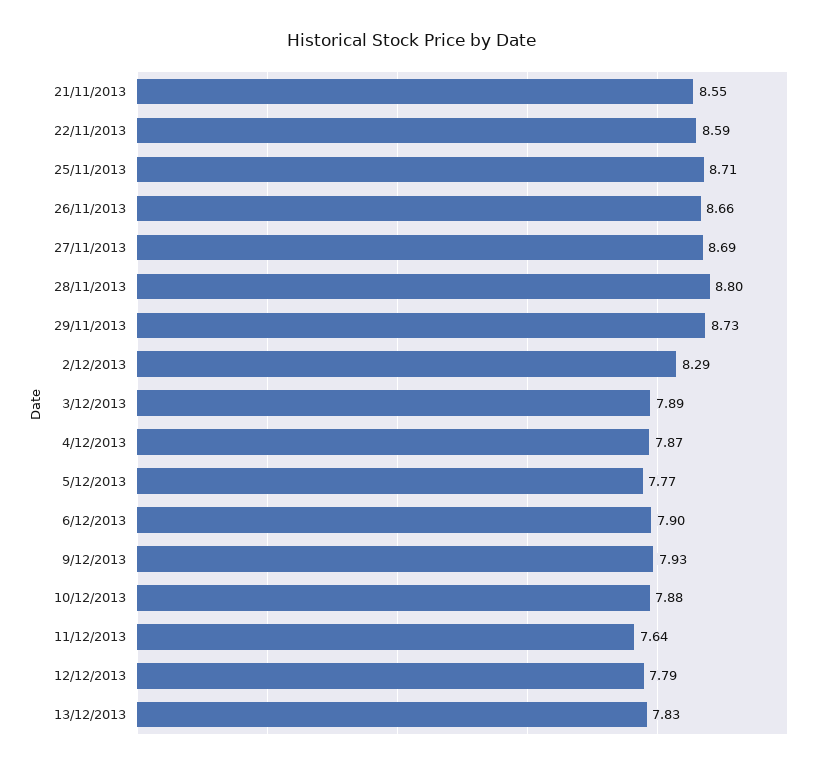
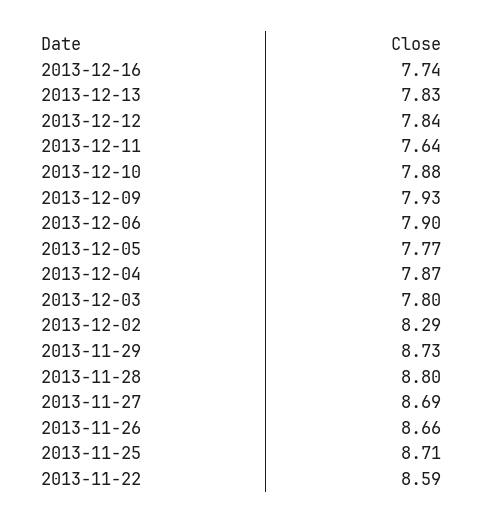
21/11/2013: 8.55 -> none
3/12/2013: 7.89 -> 7.8
12/12/2013: 7.79 -> 7.84
2013-12-16: none -> 7.74

